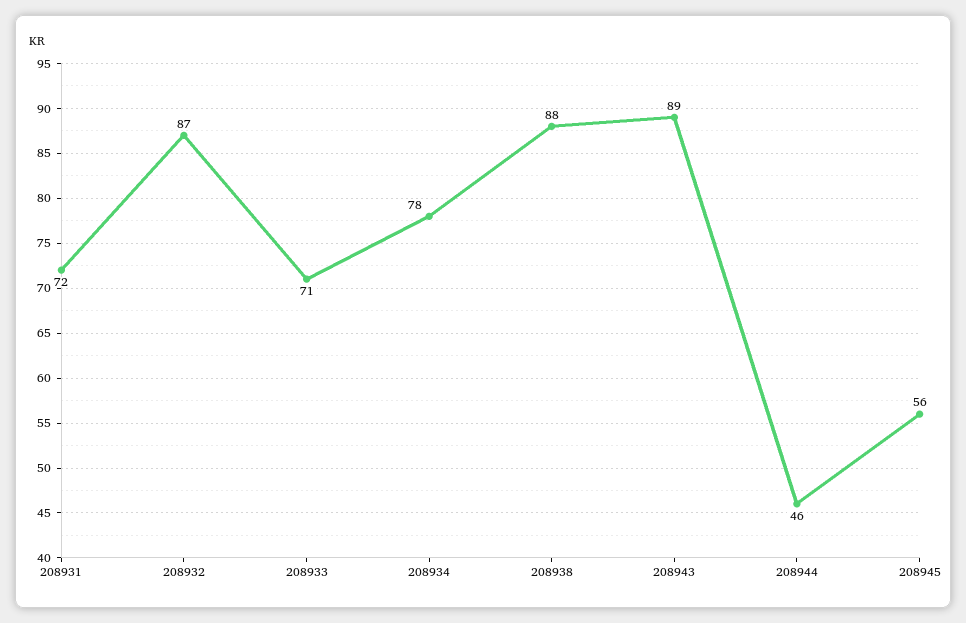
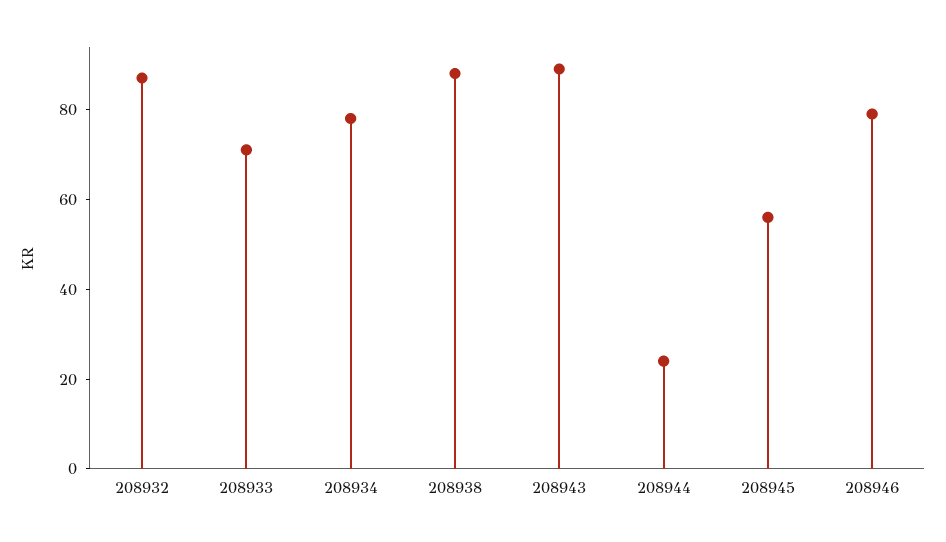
208931: 72 -> none
208944: 46 -> 25
208946: none -> 80

